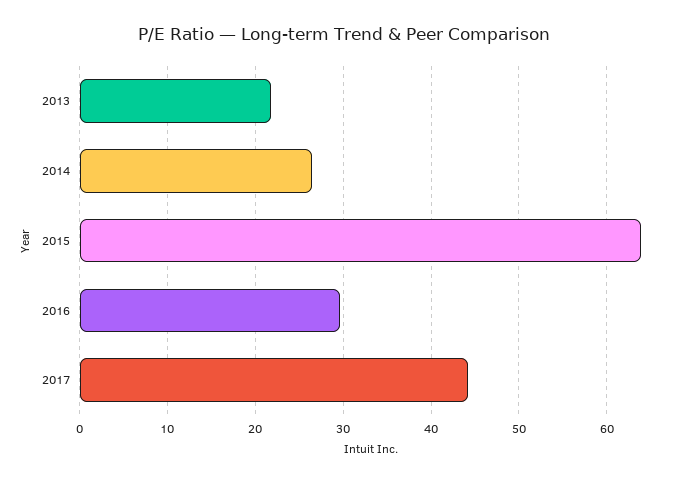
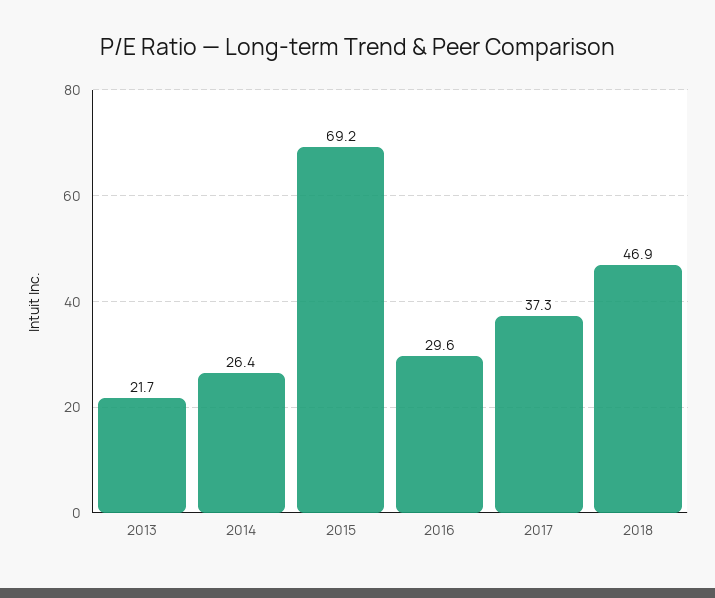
2015: 64 -> 69.2
2017: 44 -> 37.3
2018: none -> 46.9

